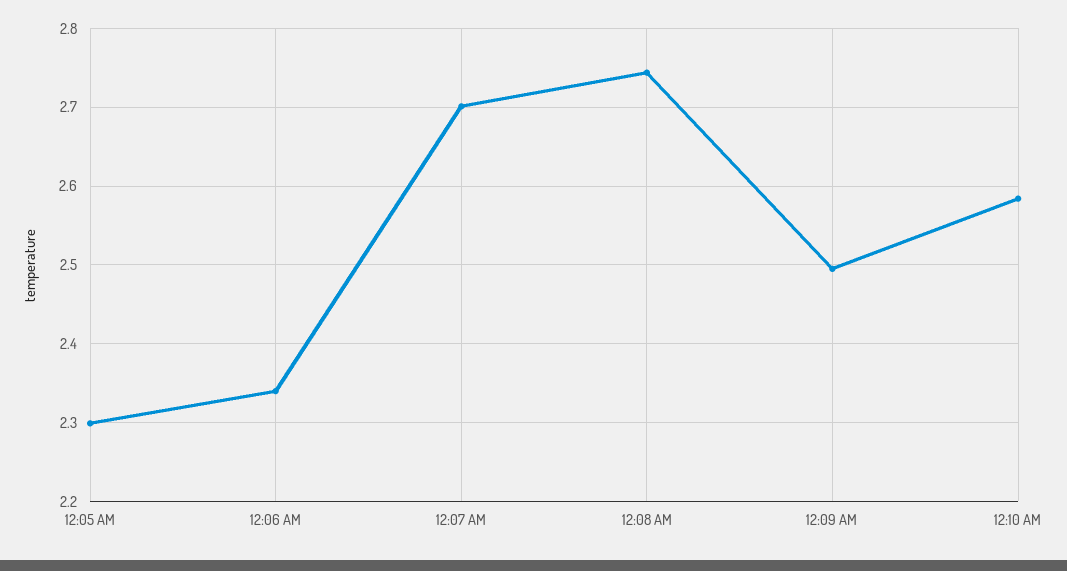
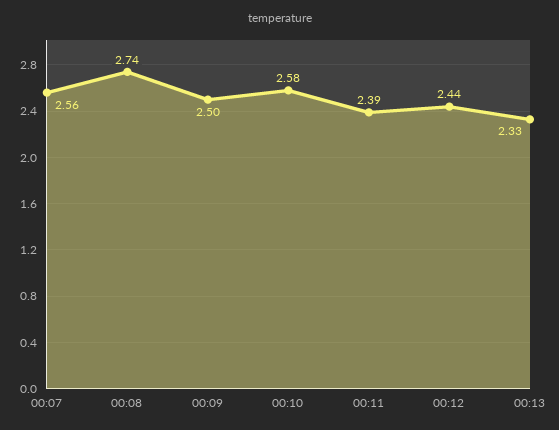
12:05 AM: 2.3 -> none
12:06 AM: 2.34 -> none
12:07 AM: 2.7 -> 2.56
00:11: none -> 2.39
00:12: none -> 2.44
00:13: none -> 2.33

